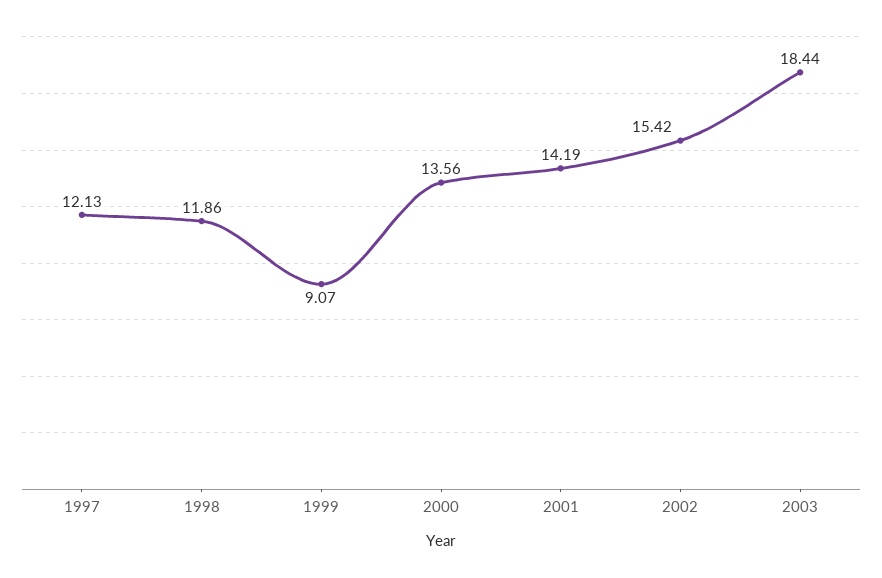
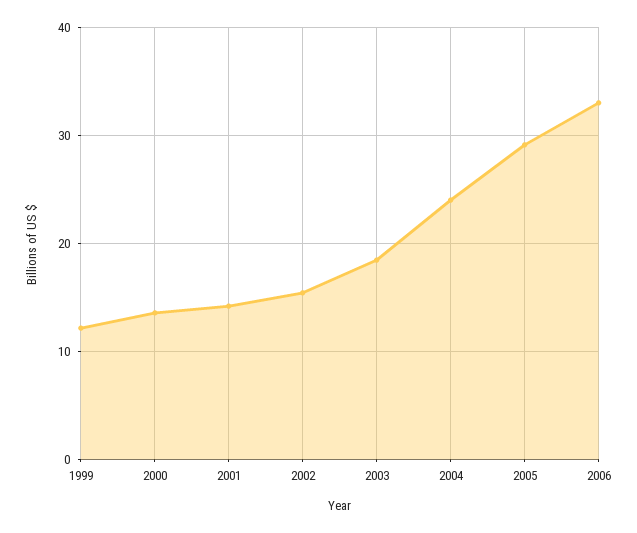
1997: 12.13 -> none
1998: 11.86 -> none
1999: 9.07 -> 12
2004: none -> 24
2005: none -> 29
2006: none -> 33

